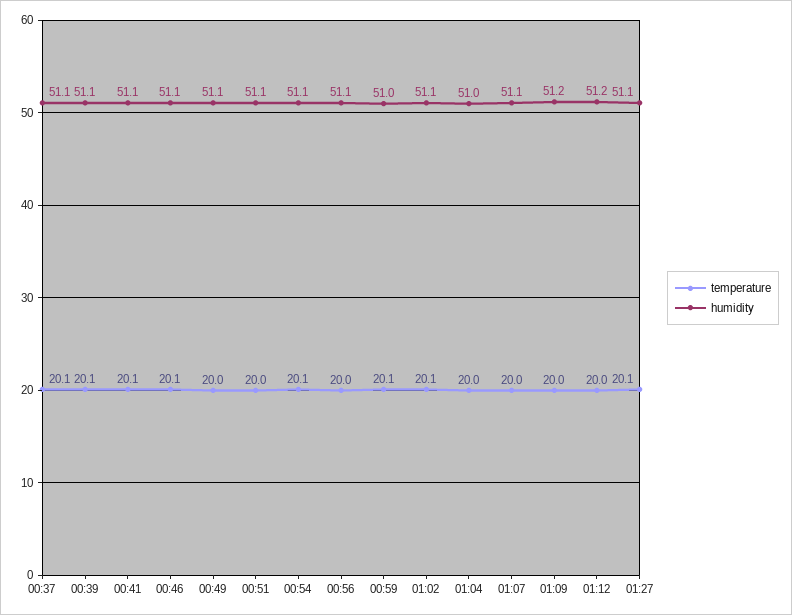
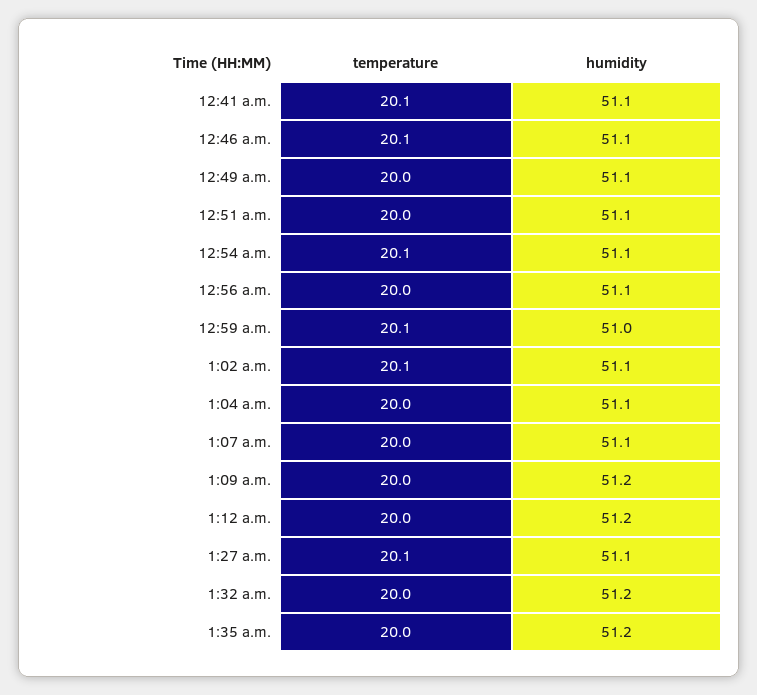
temperature, 00:37: 20.1 -> none
humidity, 00:37: 51.1 -> none
temperature, 00:39: 20.1 -> none
humidity, 00:39: 51.1 -> none
humidity, 01:04: 51 -> 51.1
temperature, 1:32 a.m.: none -> 20
humidity, 1:32 a.m.: none -> 51.2
temperature, 1:35 a.m.: none -> 20
humidity, 1:35 a.m.: none -> 51.2

